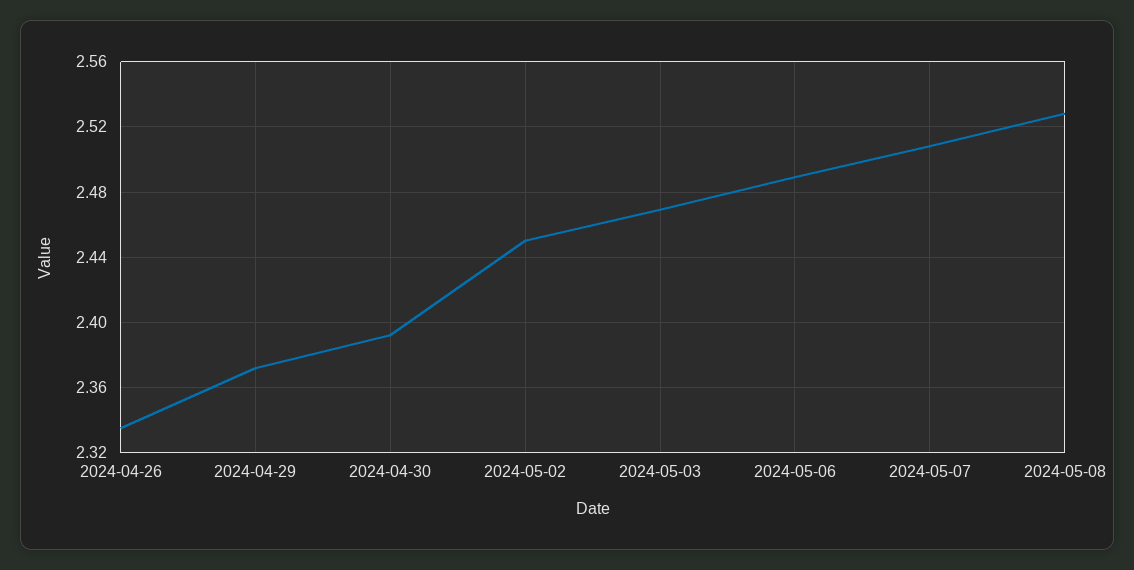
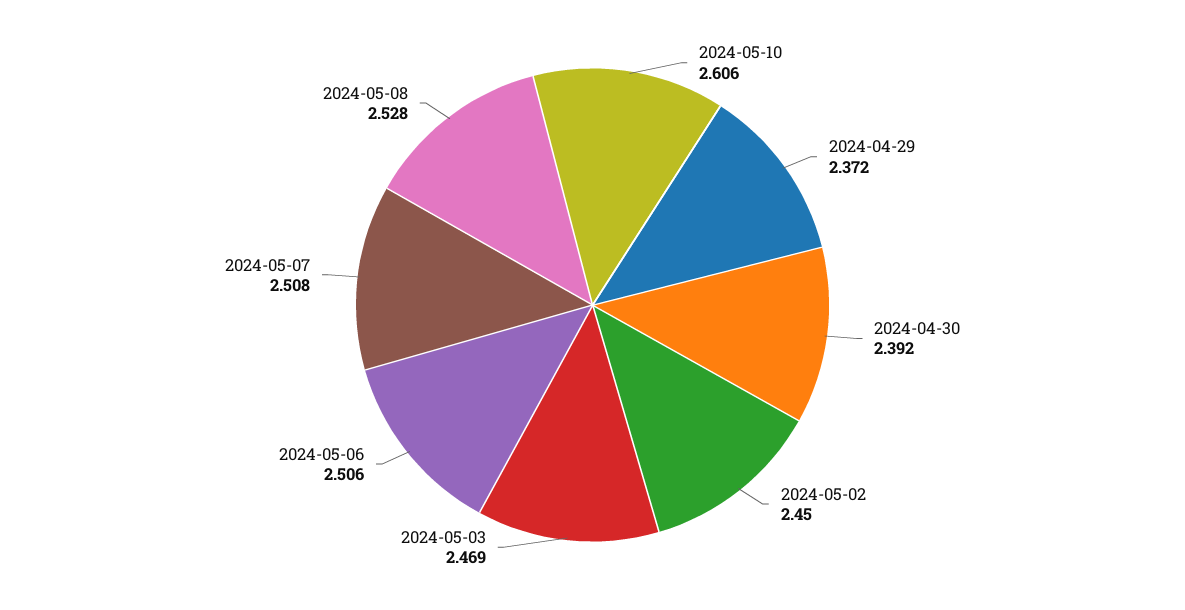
2024-04-26: 2.335 -> none
2024-05-06: 2.49 -> 2.506
2024-05-10: none -> 2.606

